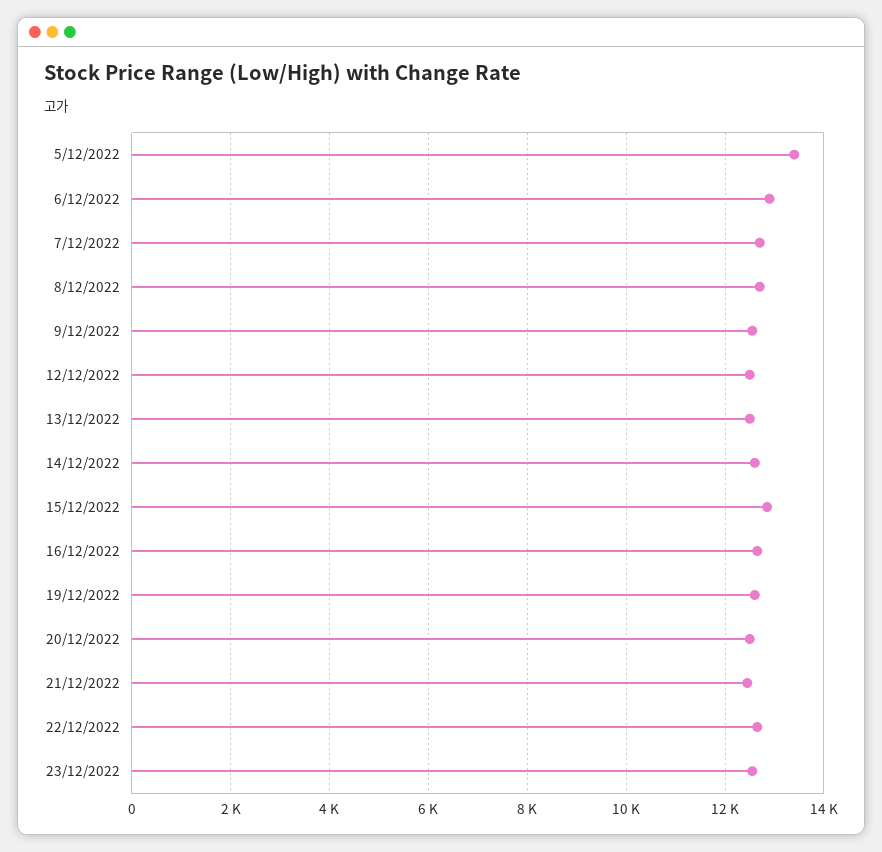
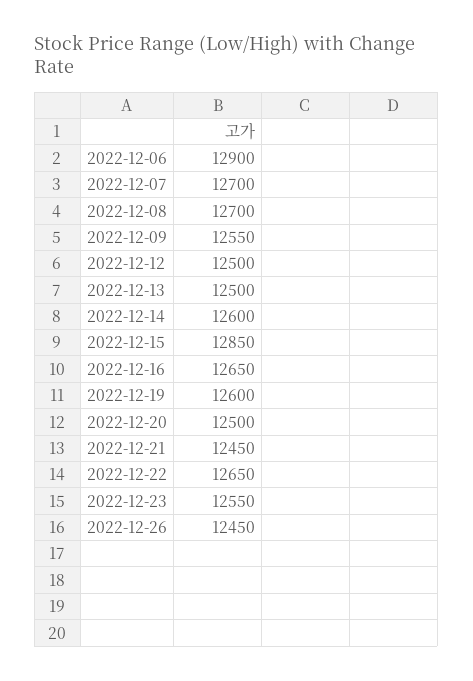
5/12/2022: 13400 -> none
2022-12-26: none -> 12450

